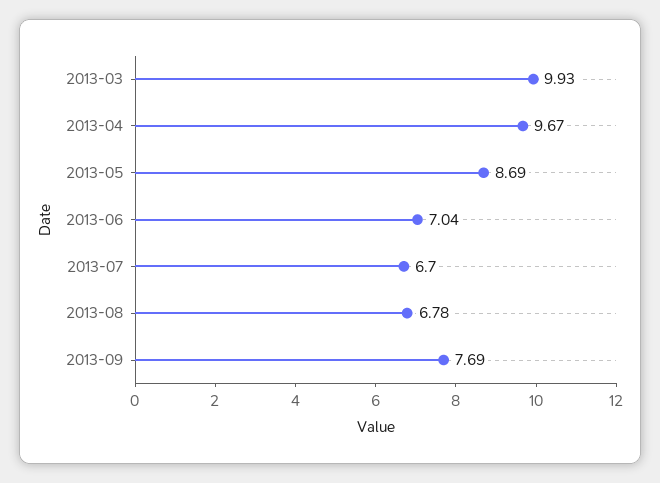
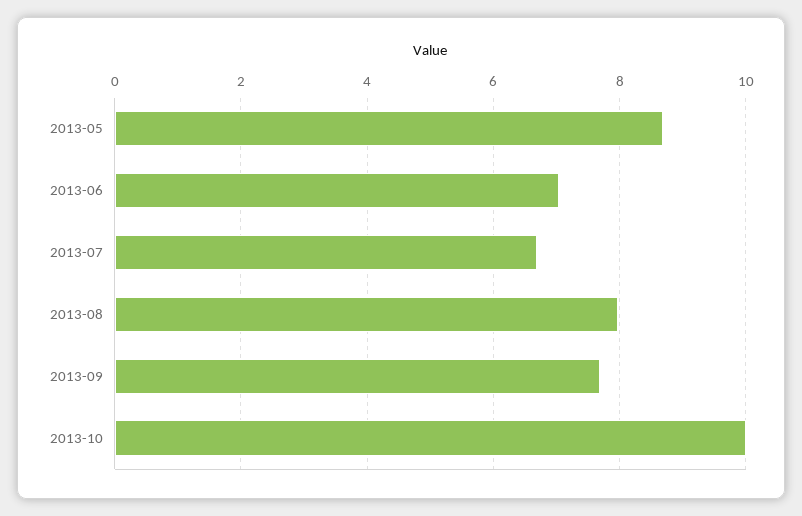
2013-03: 9.93 -> none
2013-04: 9.67 -> none
2013-08: 6.78 -> 8
2013-10: none -> 10

